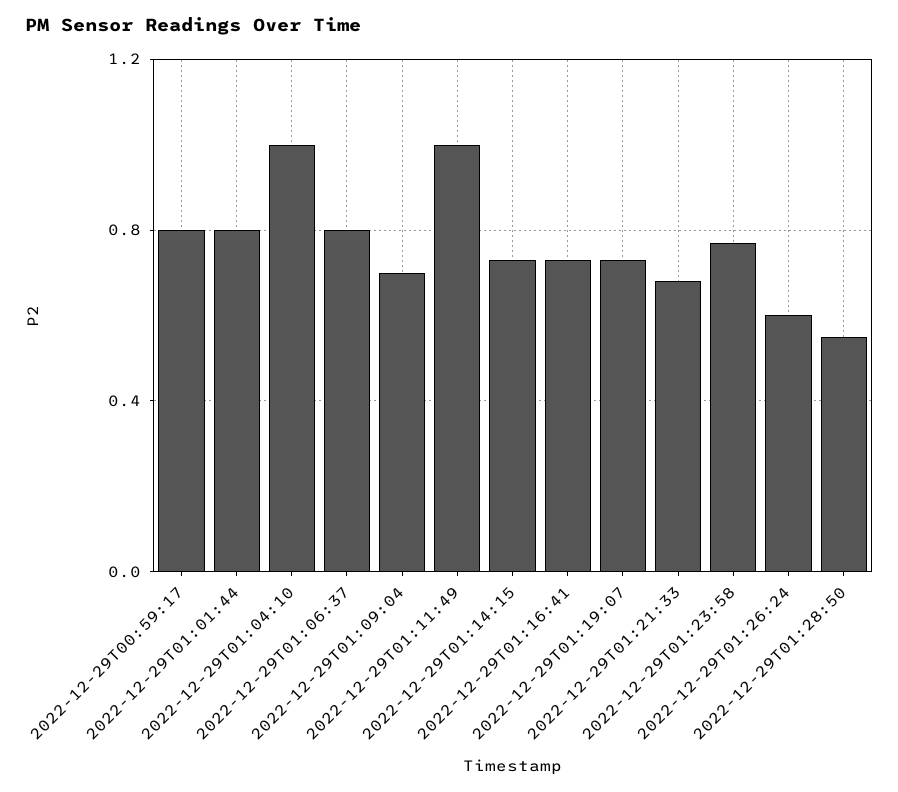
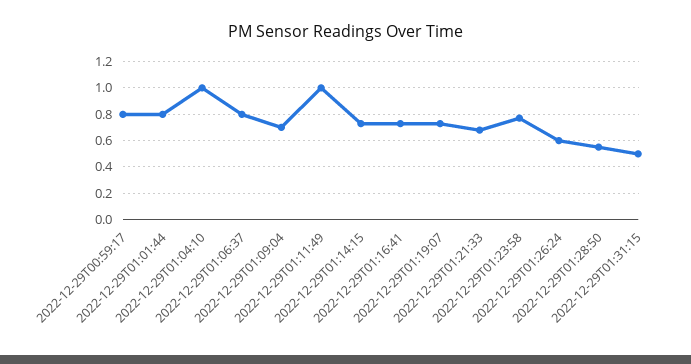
2022-12-29T01:31:15: none -> 0.5

